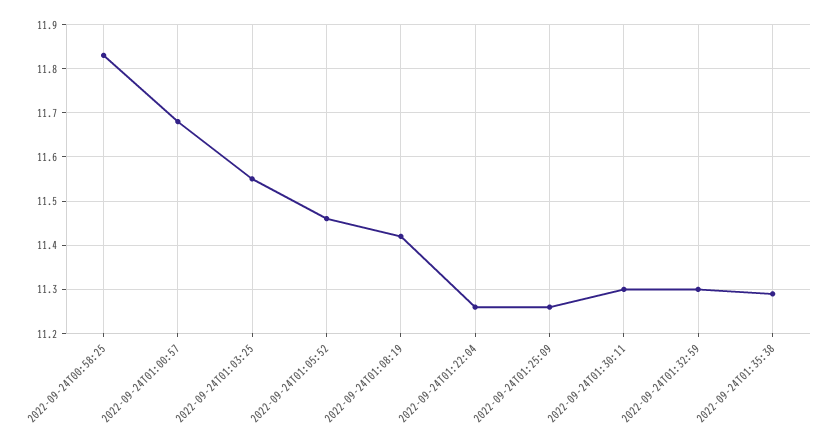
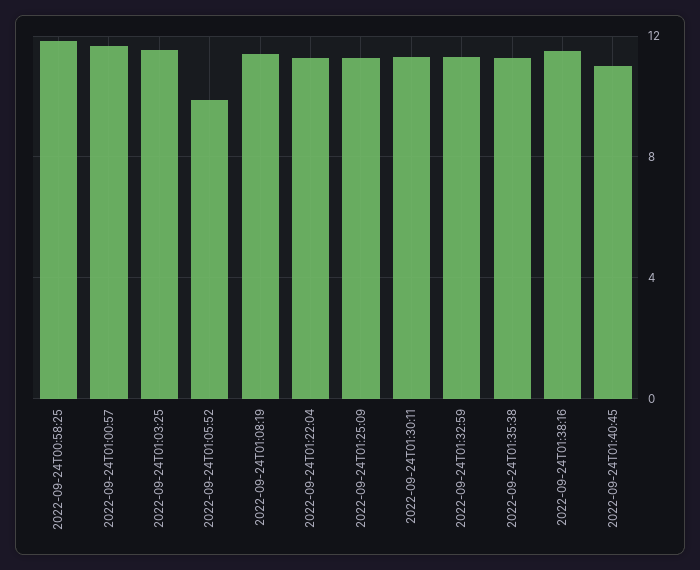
2022-09-24T01:05:52: 11.45 -> 10
2022-09-24T01:38:16: none -> 11.5
2022-09-24T01:40:45: none -> 11

